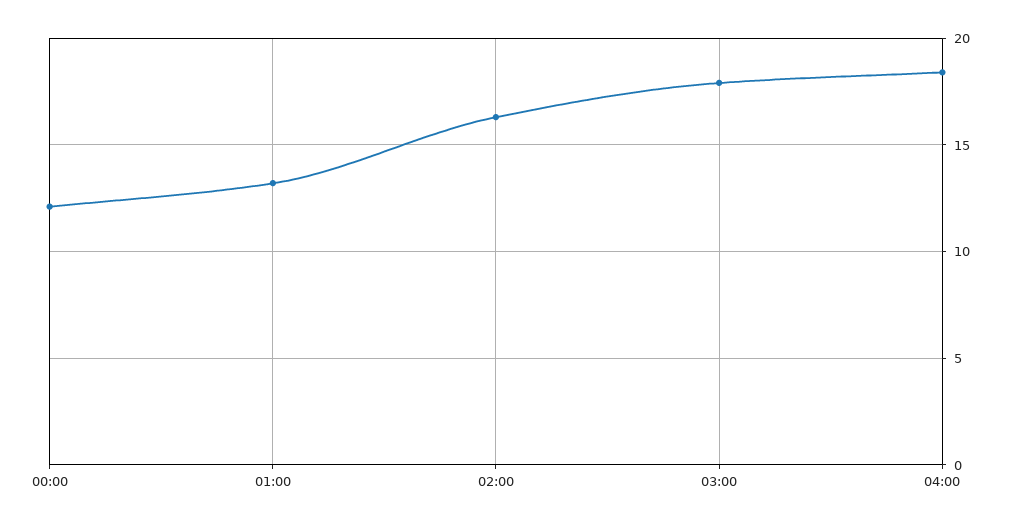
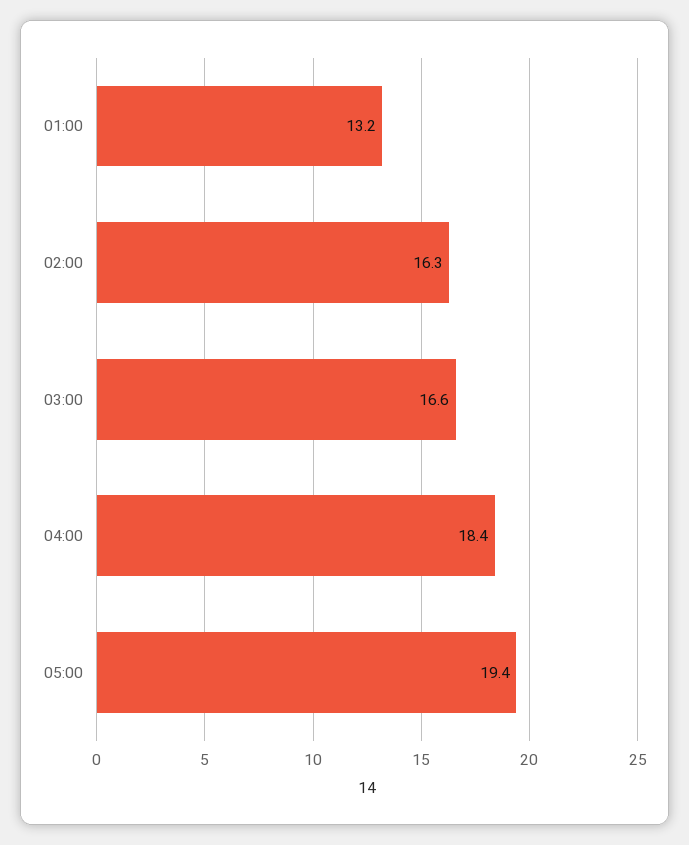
00:00: 12 -> none
03:00: 18 -> 16.6
05:00: none -> 19.4

